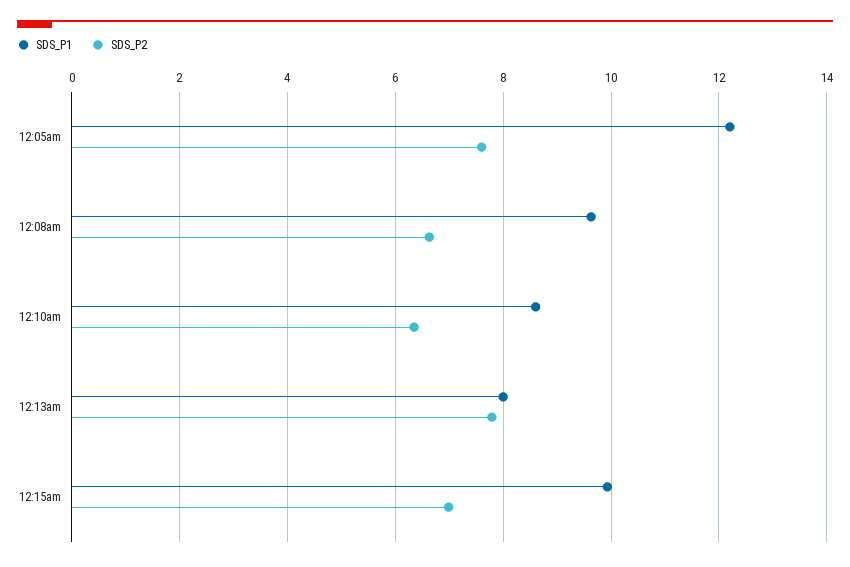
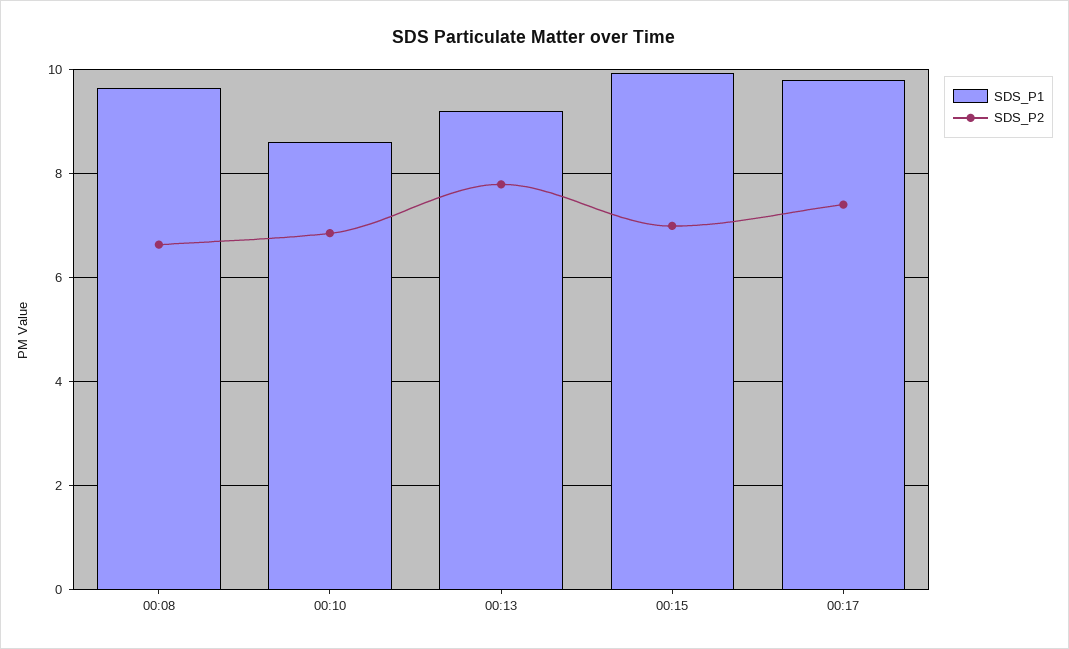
SDS_P1, 12:05am: 12.2 -> none
SDS_P2, 12:05am: 7.6 -> none
SDS_P2, 12:10am: 6.4 -> 6.8
SDS_P1, 12:13am: 8 -> 9.2
SDS_P1, 00:17: none -> 9.8
SDS_P2, 00:17: none -> 7.4

